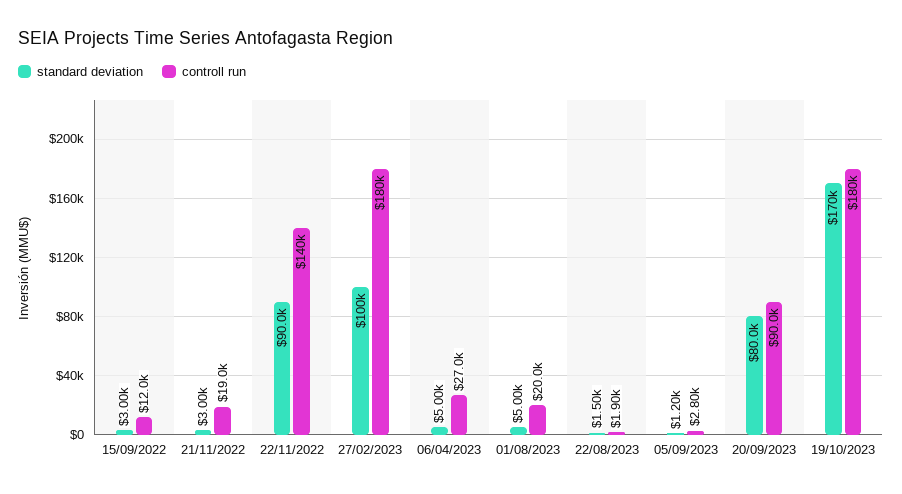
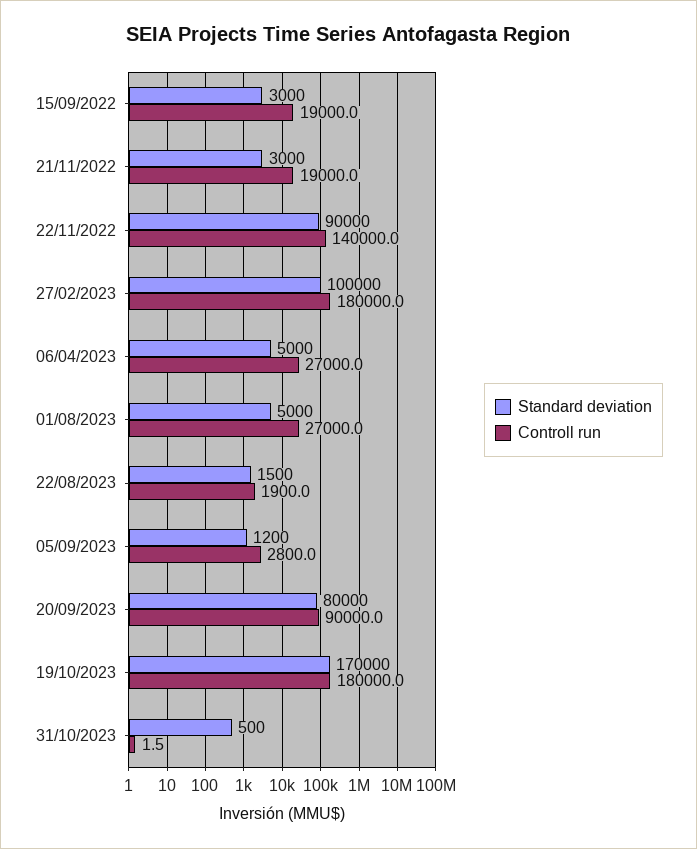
controll run, 15/09/2022: 12000 -> 19000
controll run, 01/08/2023: 20000 -> 27000
standard deviation, 31/10/2023: none -> 500
controll run, 31/10/2023: none -> 1.5

